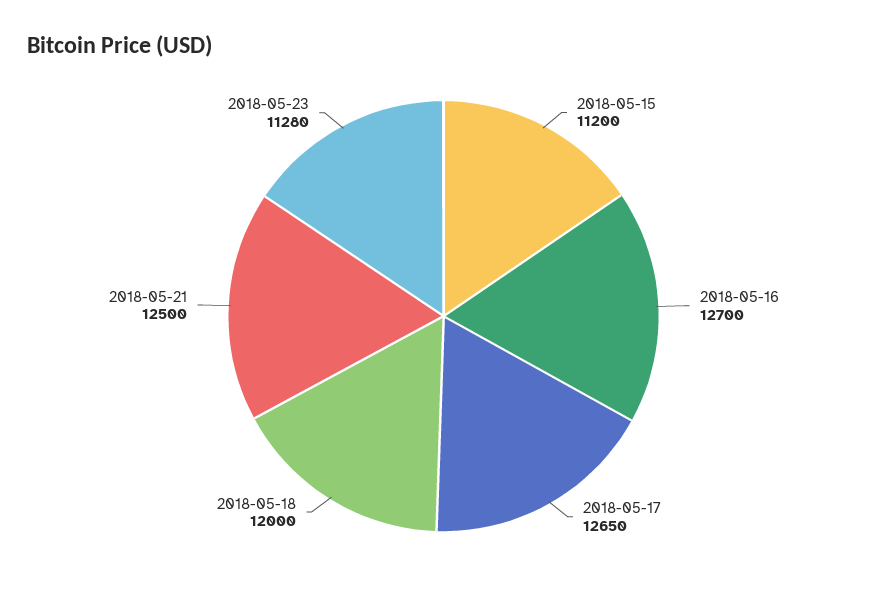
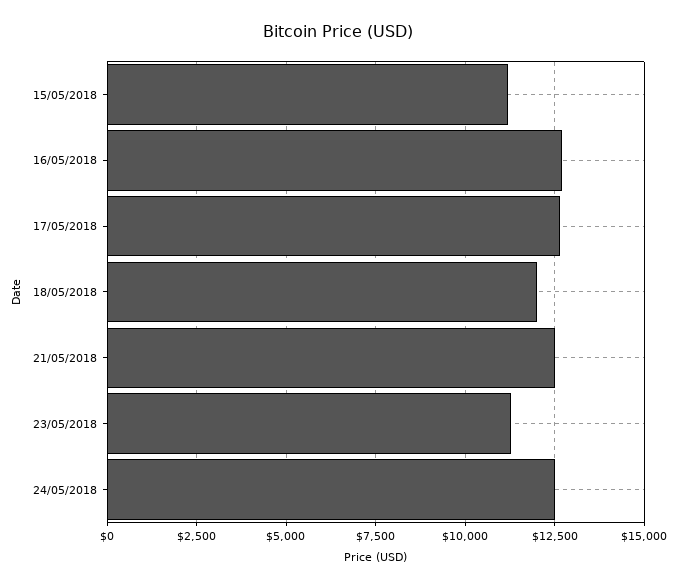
24/05/2018: none -> 12500

